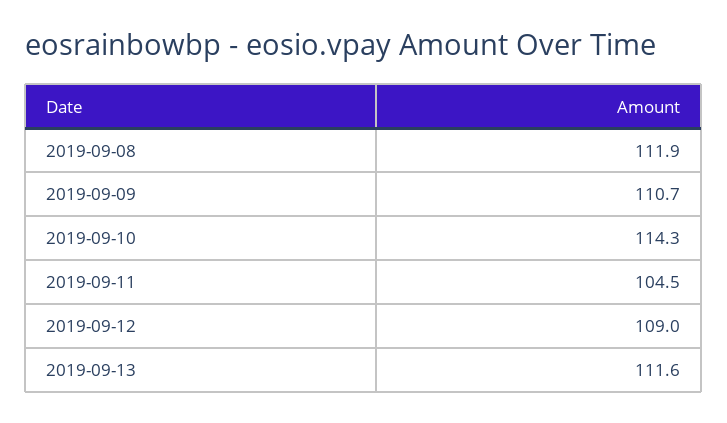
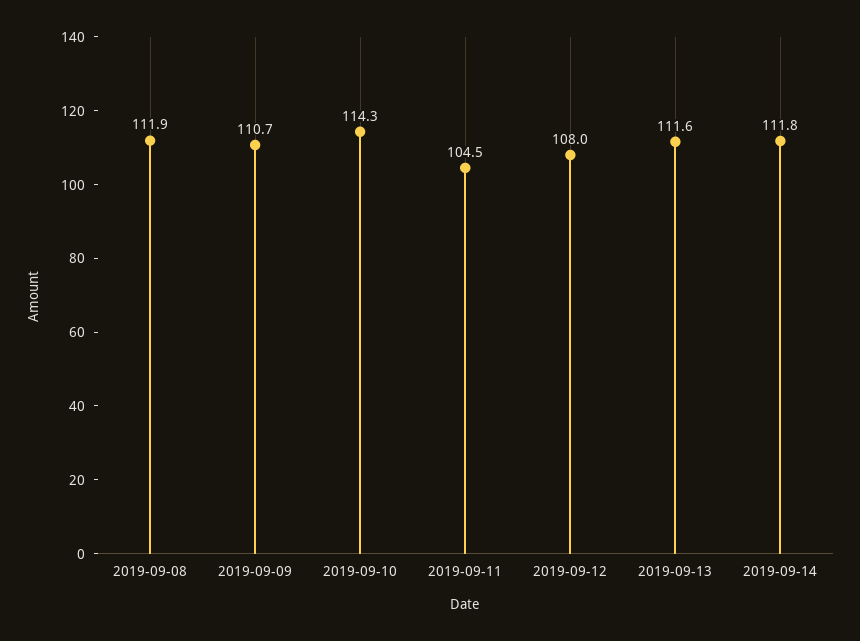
2019-09-12: 109 -> 108
2019-09-14: none -> 111.8

